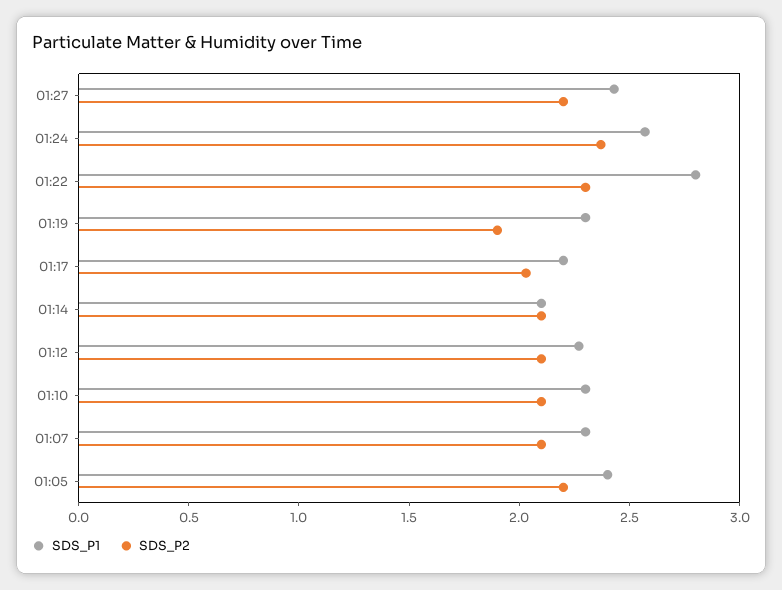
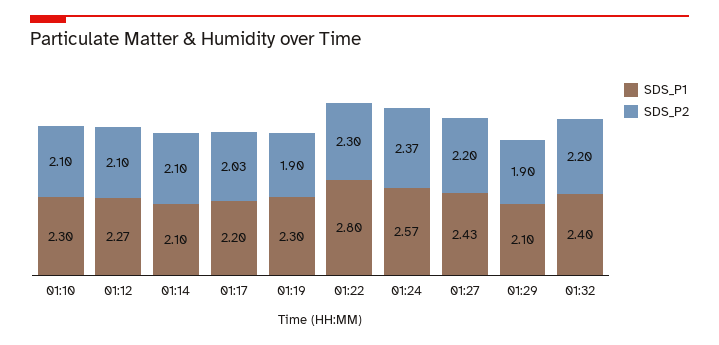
SDS_P1, 01:07: 2.3 -> none
SDS_P2, 01:07: 2.1 -> none
SDS_P1, 01:05: 2.4 -> none
SDS_P2, 01:05: 2.2 -> none
SDS_P1, 01:29: none -> 2.1
SDS_P2, 01:29: none -> 1.9
SDS_P1, 01:32: none -> 2.4
SDS_P2, 01:32: none -> 2.2

